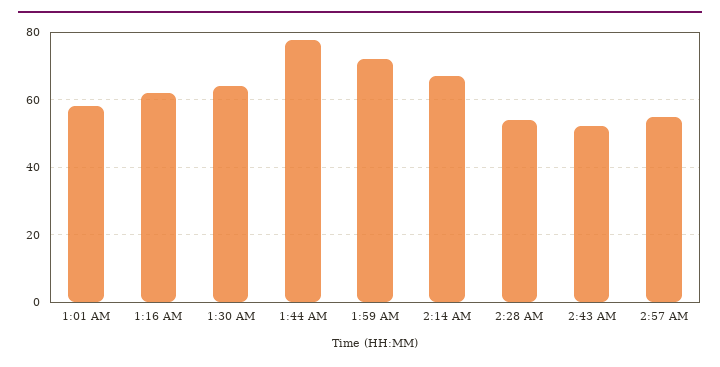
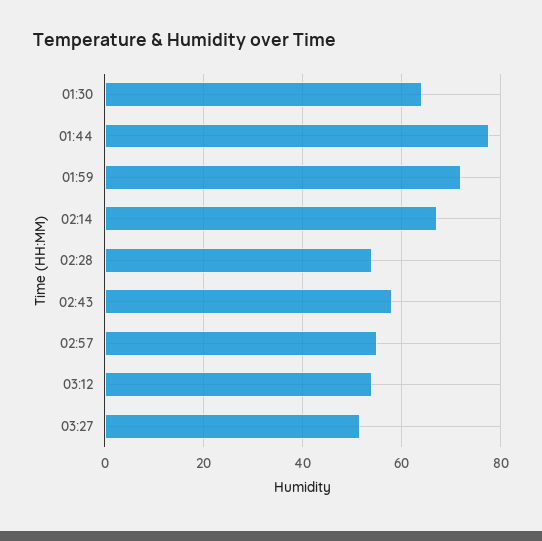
1:01 AM: 58 -> none
1:16 AM: 62 -> none
2:43 AM: 52 -> 58
03:12: none -> 54
03:27: none -> 52

